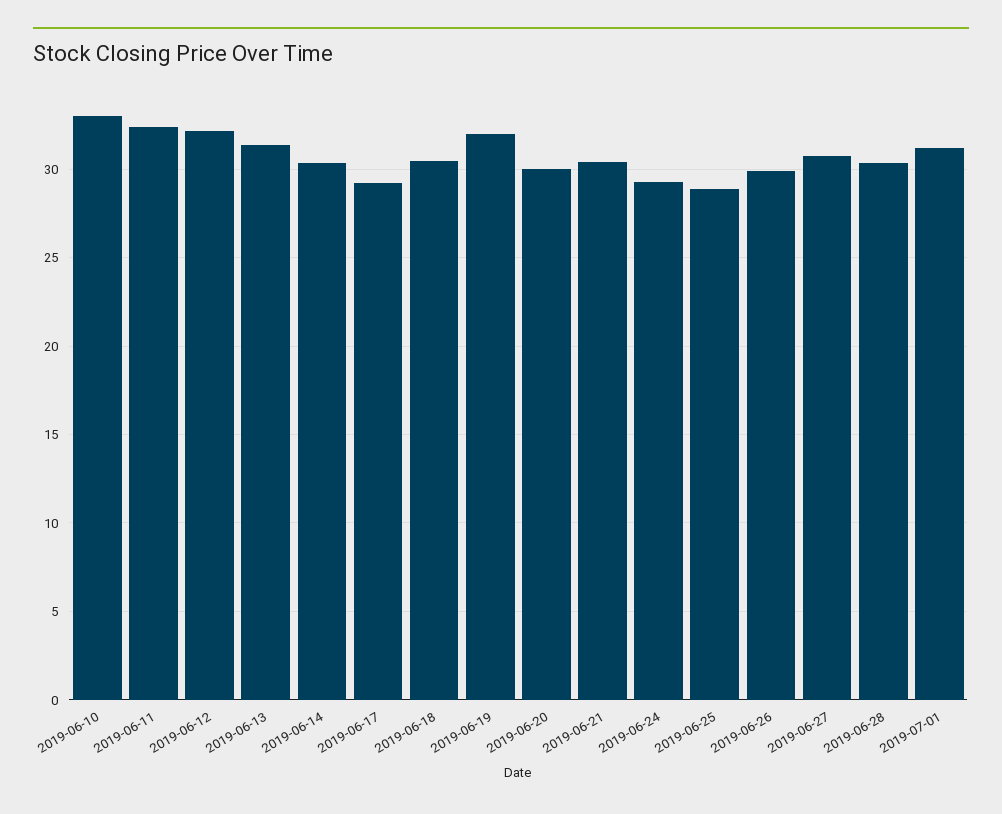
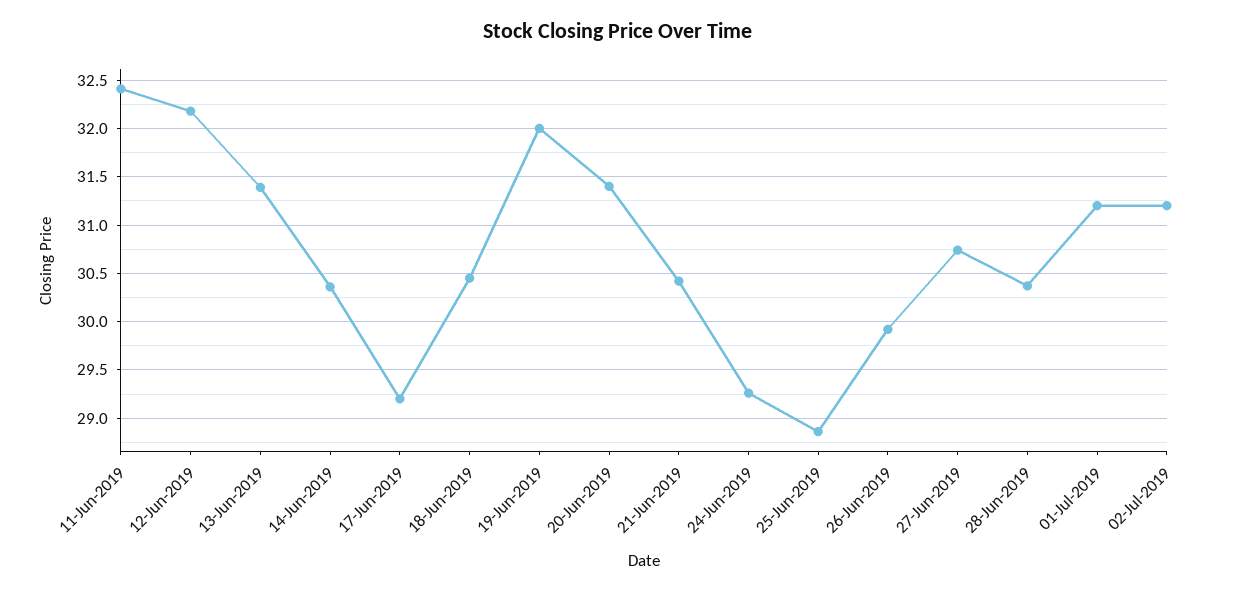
2019-06-10: 33 -> none
2019-06-20: 30 -> 31.4
02-Jul-2019: none -> 31.2

